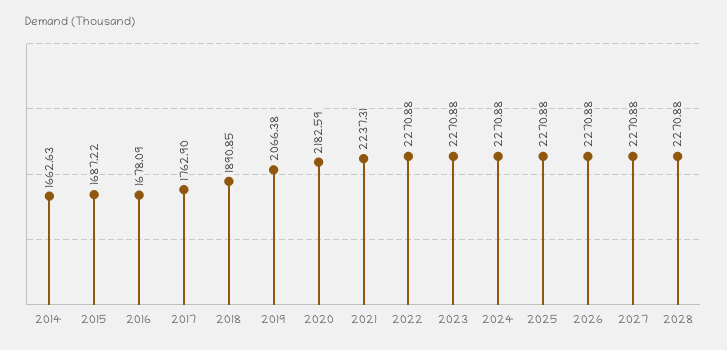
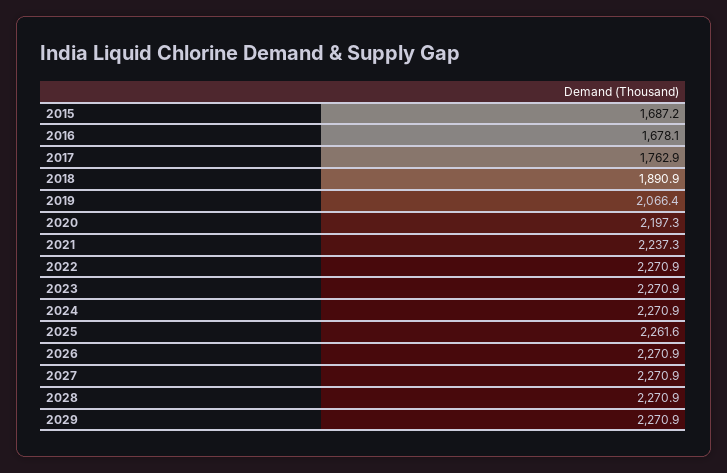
2014: 1662.63 -> none
2020: 2182.59 -> 2197.3
2025: 2270.88 -> 2261.6
2029: none -> 2270.9

